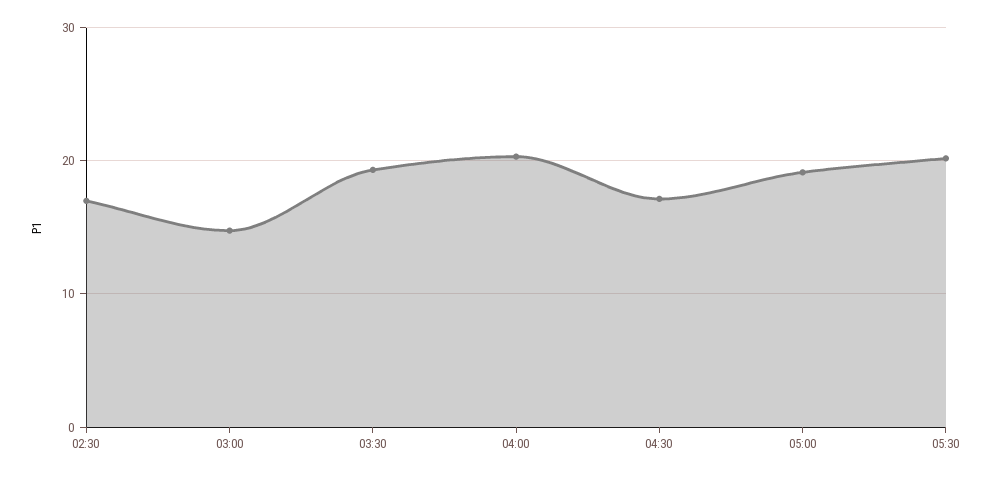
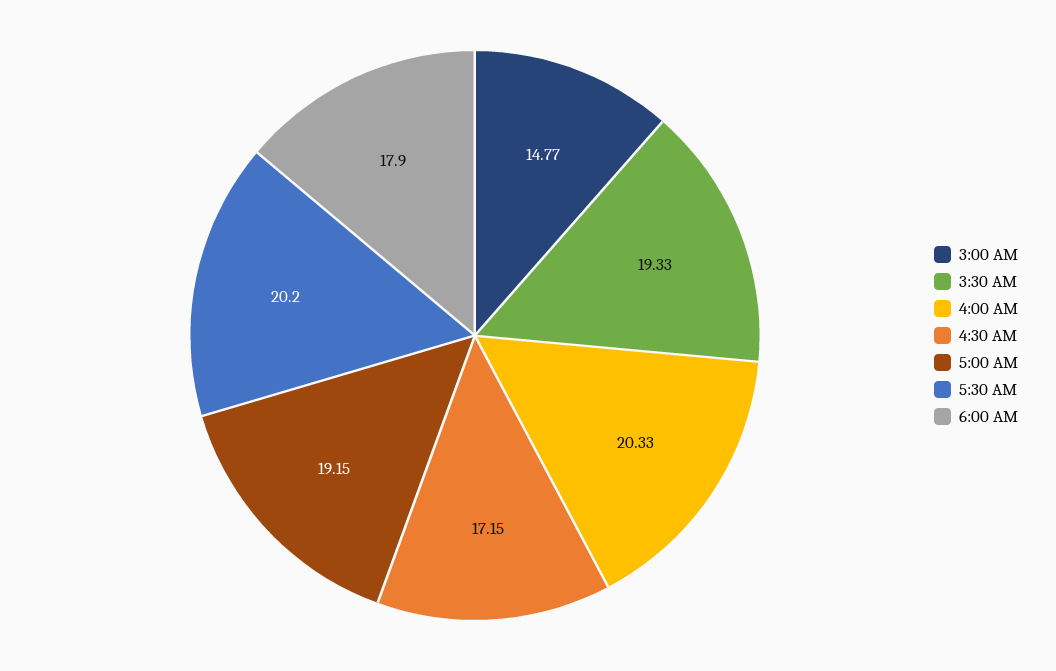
02:30: 17 -> none
6:00 AM: none -> 17.9

